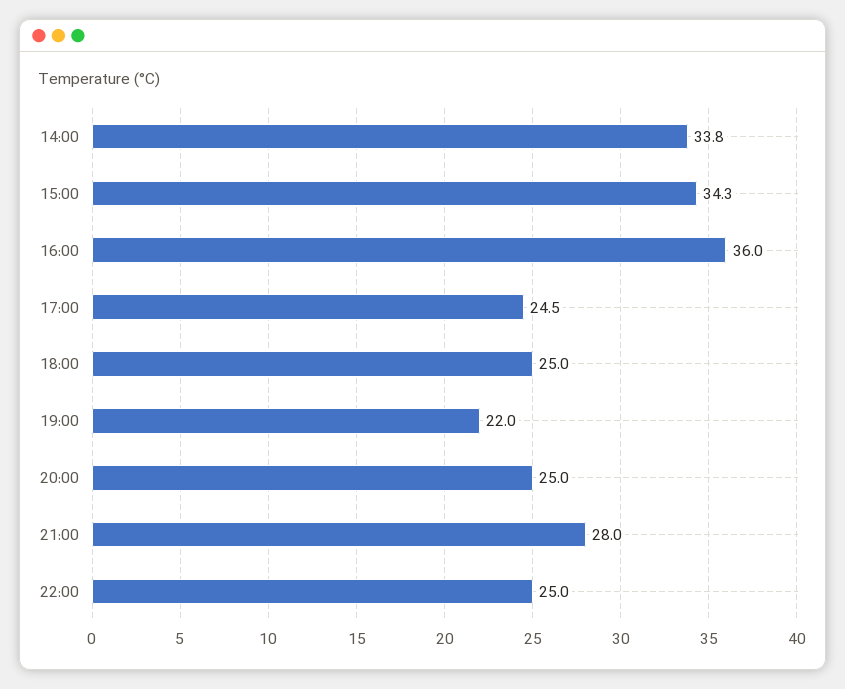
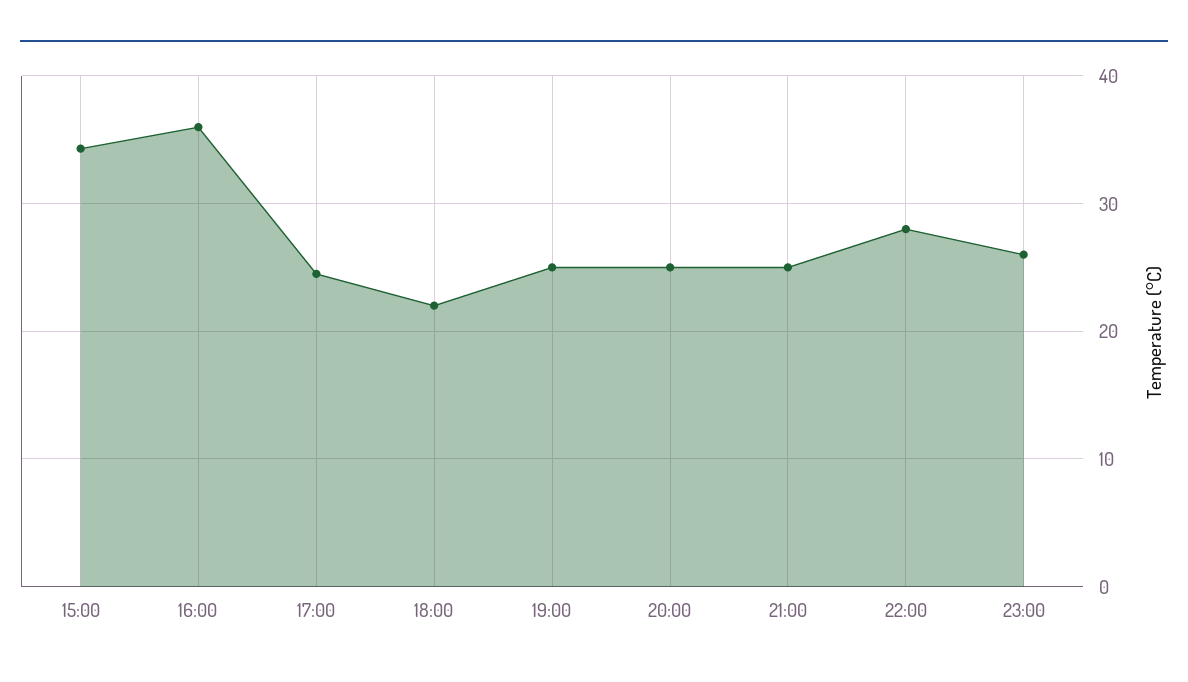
14:00: 33.8 -> none
18:00: 25 -> 22
19:00: 22 -> 25
21:00: 28 -> 25
22:00: 25 -> 28
23:00: none -> 26

